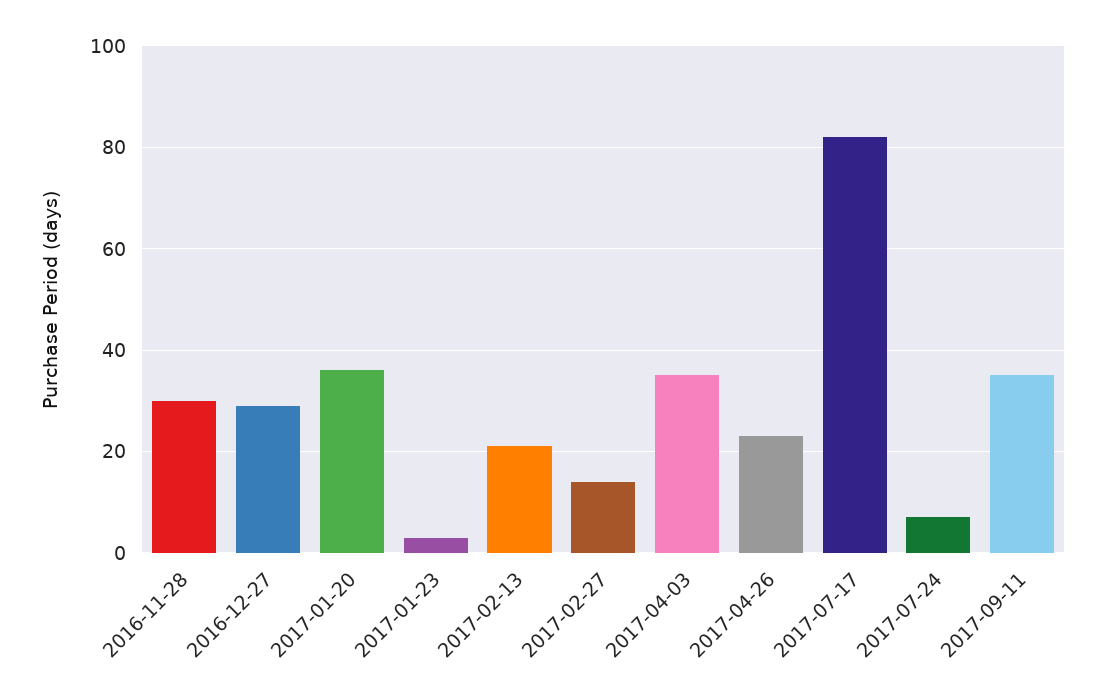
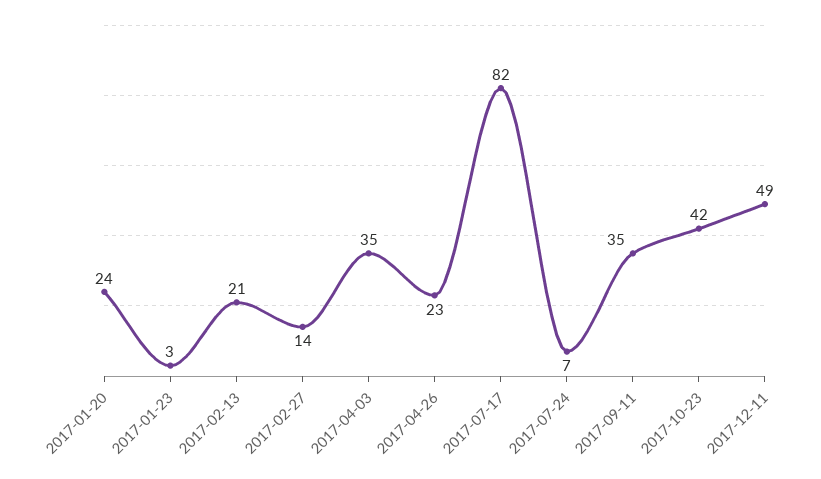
2016-11-28: 30 -> none
2016-12-27: 30 -> none
2017-01-20: 35 -> 24
2017-10-23: none -> 42
2017-12-11: none -> 49

